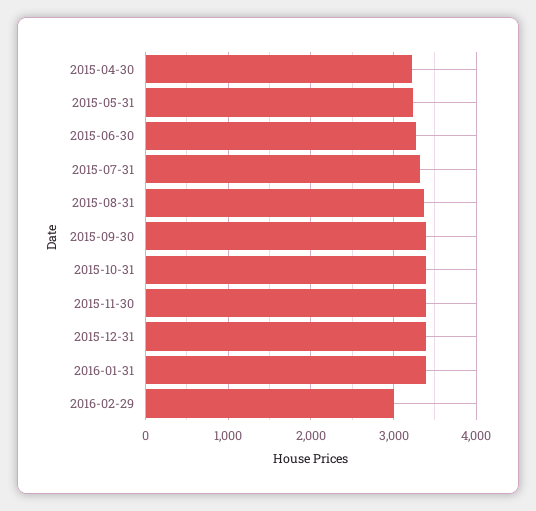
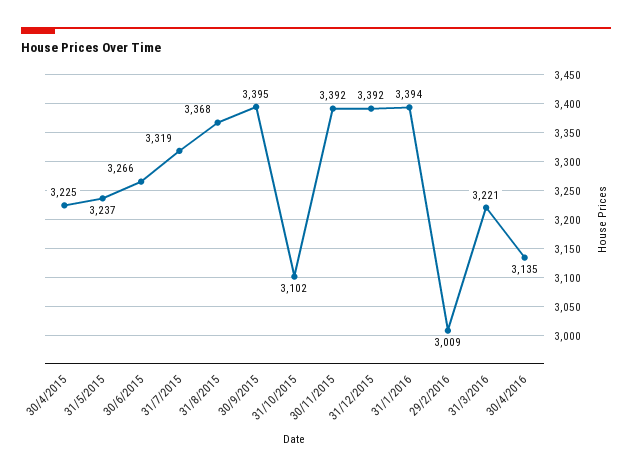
2015-10-31: 3400 -> 3102
31/3/2016: none -> 3221
30/4/2016: none -> 3135

